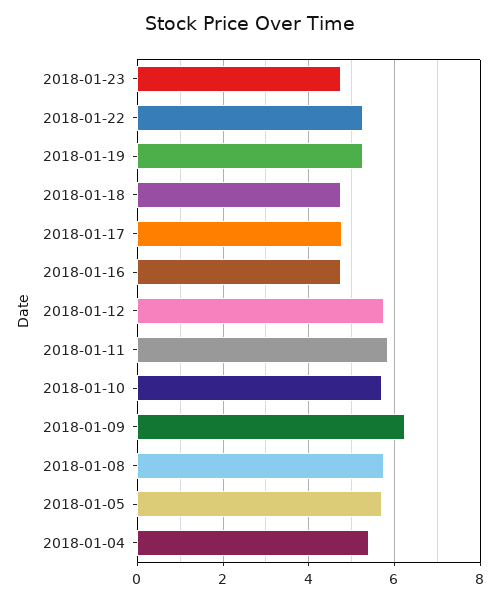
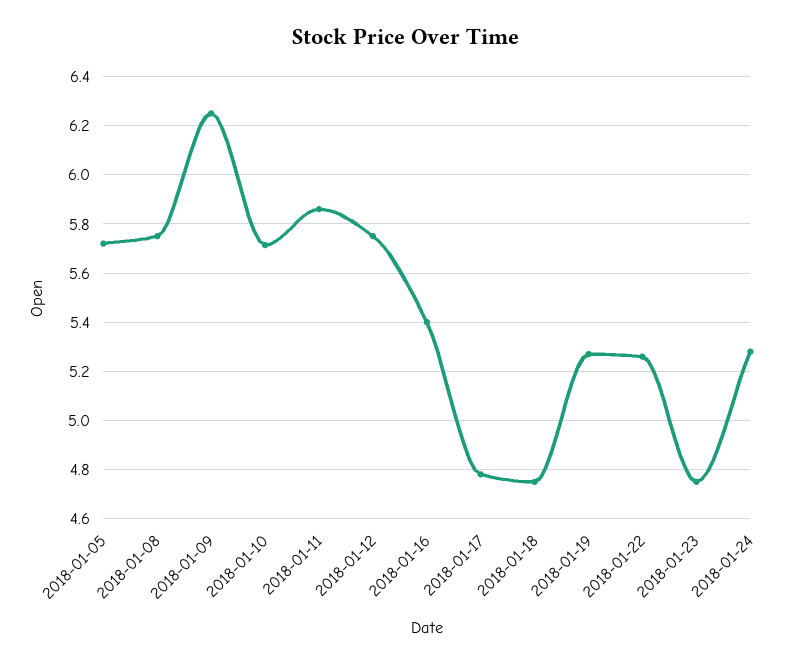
2018-01-16: 4.8 -> 5.4
2018-01-04: 5.4 -> none
2018-01-24: none -> 5.275

